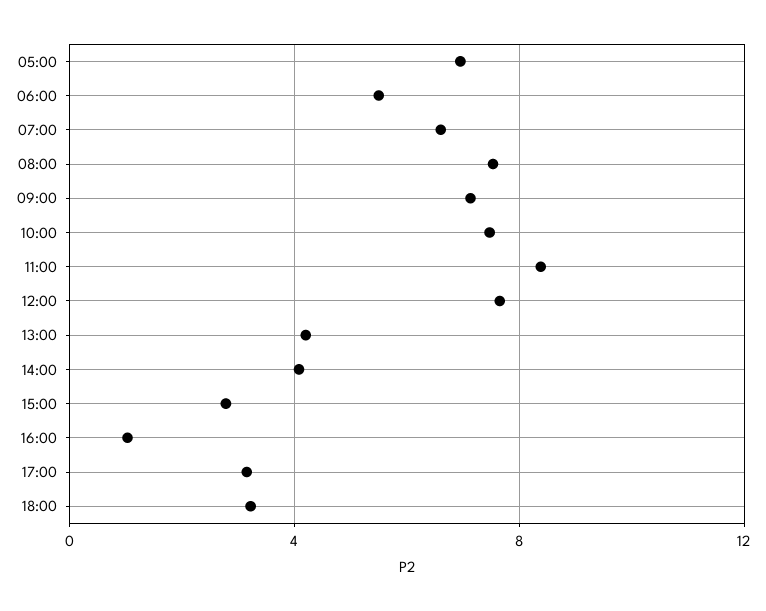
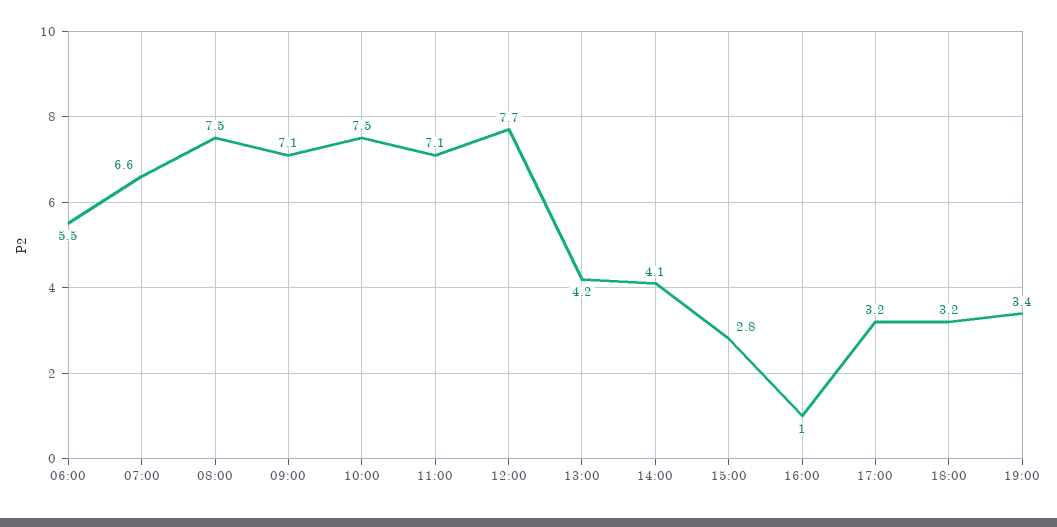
05:00: 7 -> none
11:00: 8.5 -> 7.1
19:00: none -> 3.4

